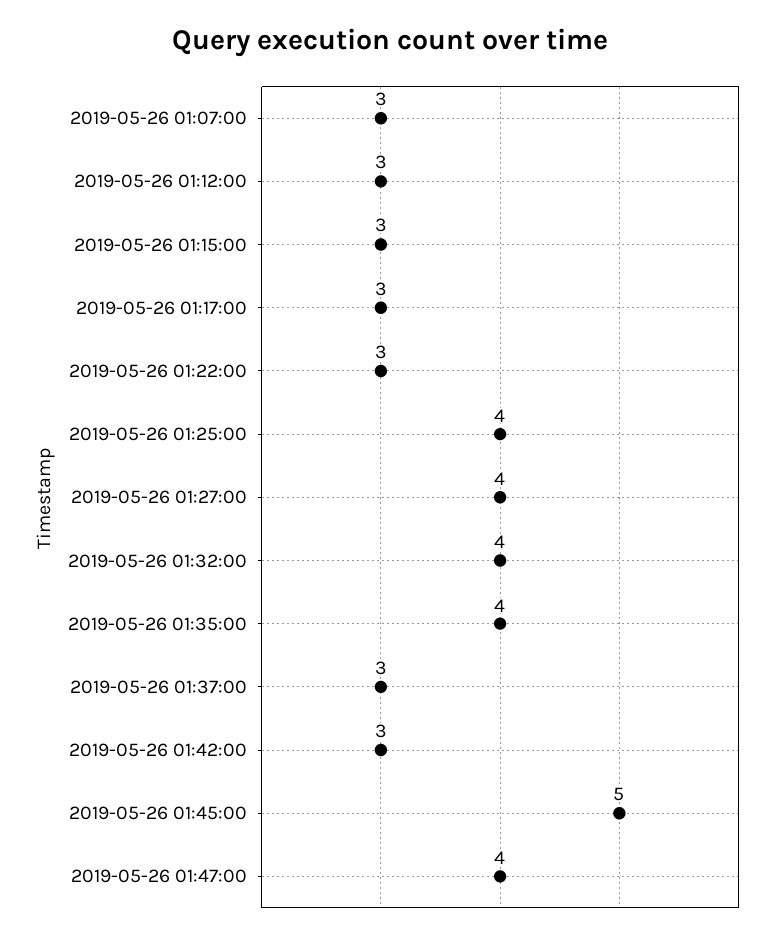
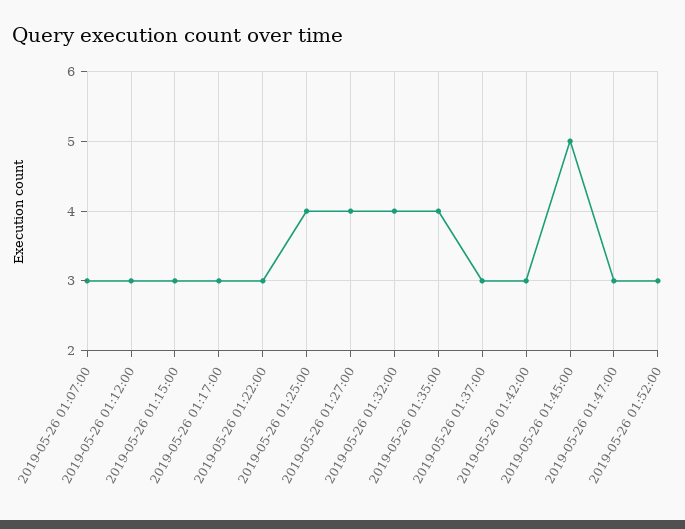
2019-05-26 01:47:00: 4 -> 3
2019-05-26 01:52:00: none -> 3

